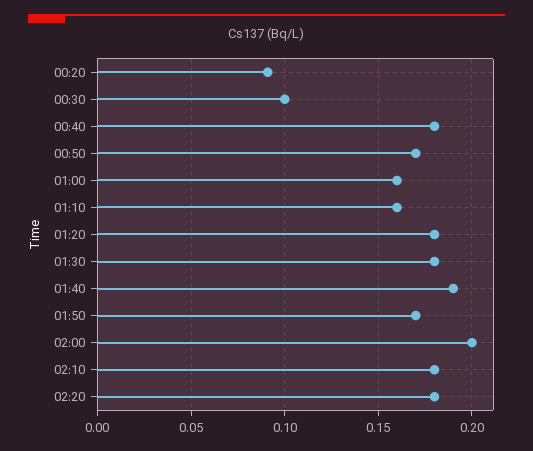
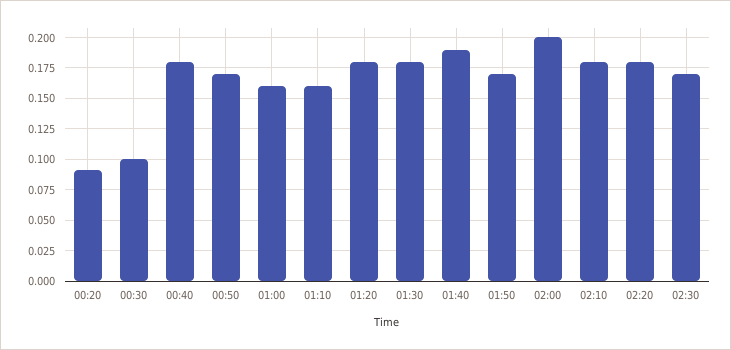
02:30: none -> 0.17

